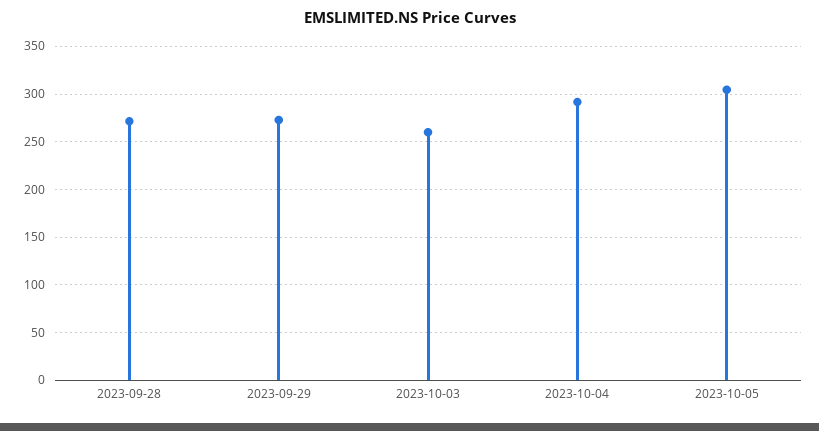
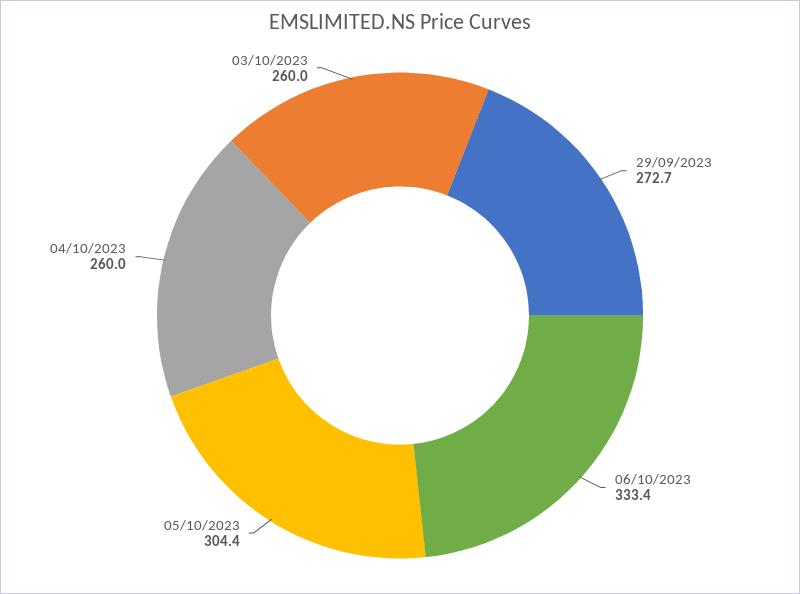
2023-09-28: 270 -> none
2023-10-04: 290 -> 260
06/10/2023: none -> 333.4

